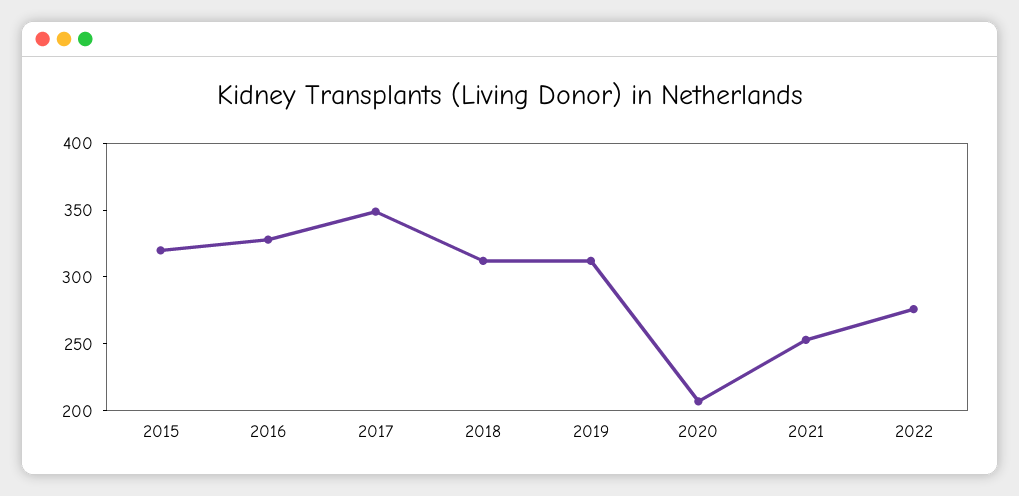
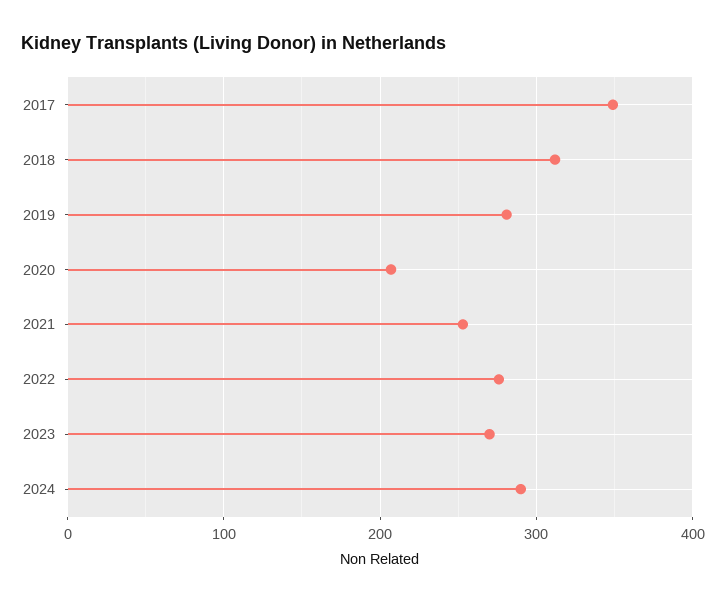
2015: 320 -> none
2016: 330 -> none
2019: 310 -> 280
2023: none -> 270
2024: none -> 290

